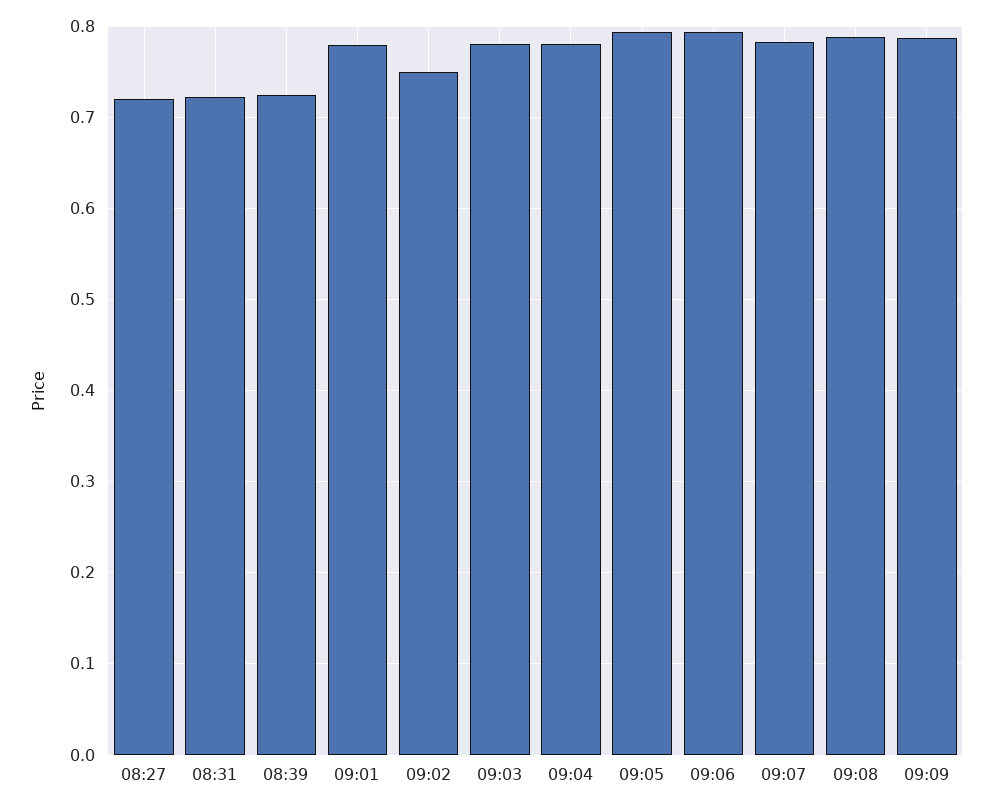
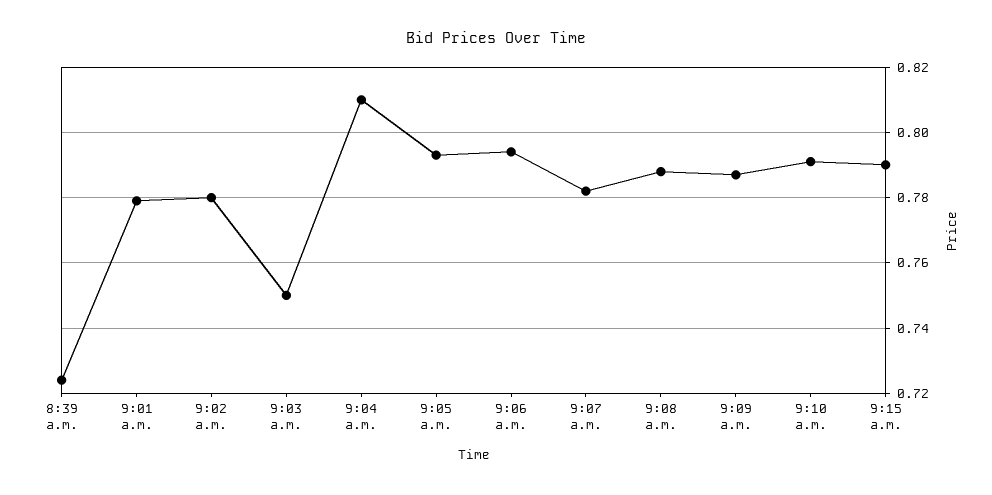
08:27: 0.72 -> none
08:31: 0.72 -> none
09:02: 0.75 -> 0.78
09:03: 0.78 -> 0.75
09:04: 0.78 -> 0.81
9:10 a.m.: none -> 0.79
9:15 a.m.: none -> 0.79

